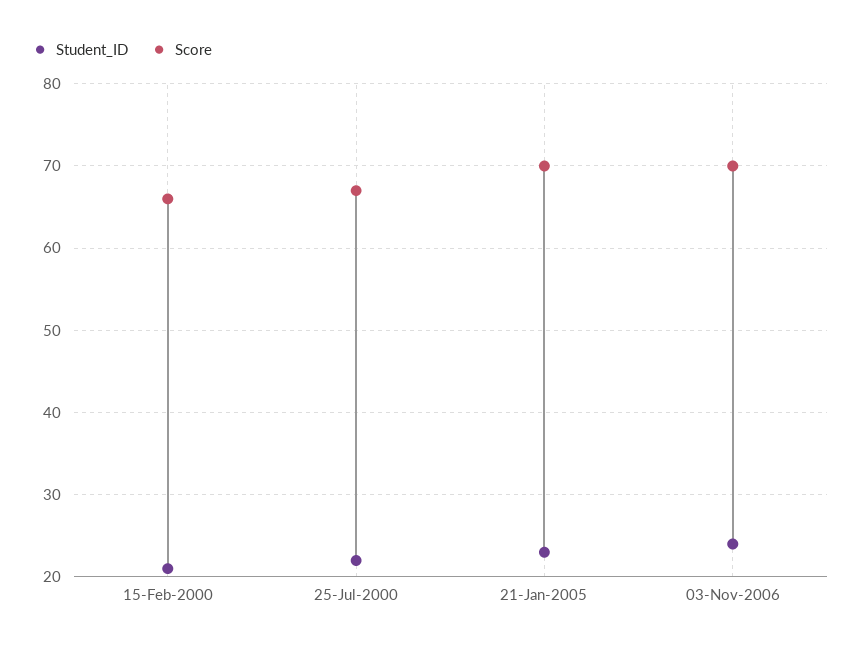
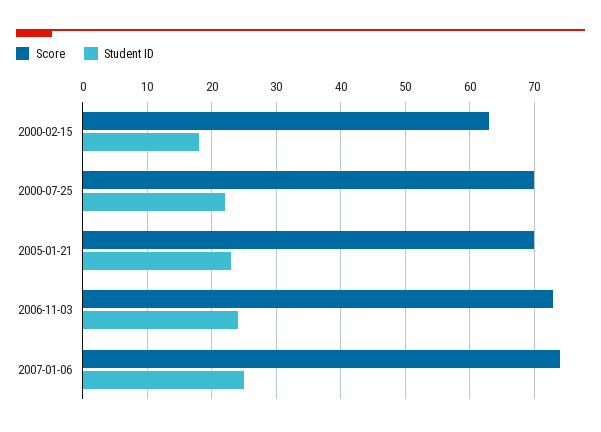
Student_ID, 15-Feb-2000: 21 -> 18
Score, 15-Feb-2000: 66 -> 63
Score, 25-Jul-2000: 67 -> 70
Score, 03-Nov-2006: 70 -> 73
Score, 2007-01-06: none -> 74
Student_ID, 2007-01-06: none -> 25

